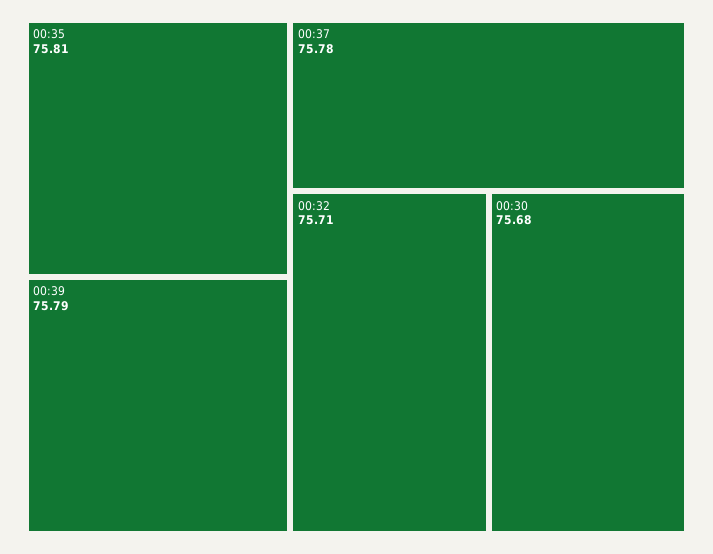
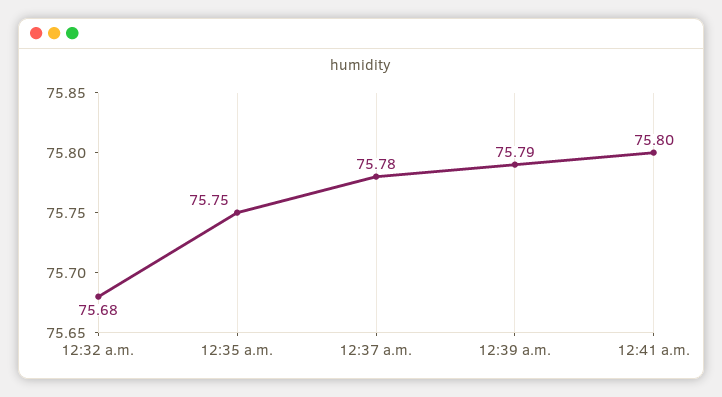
00:35: 75.81 -> 75.75
00:32: 75.71 -> 75.68
00:30: 75.68 -> none
12:41 a.m.: none -> 75.8

